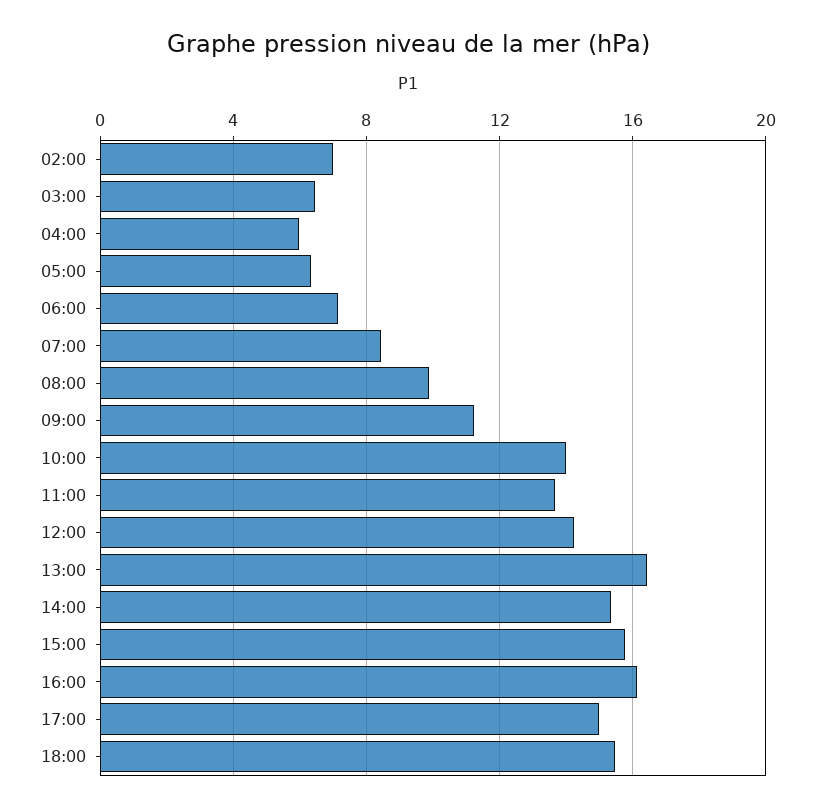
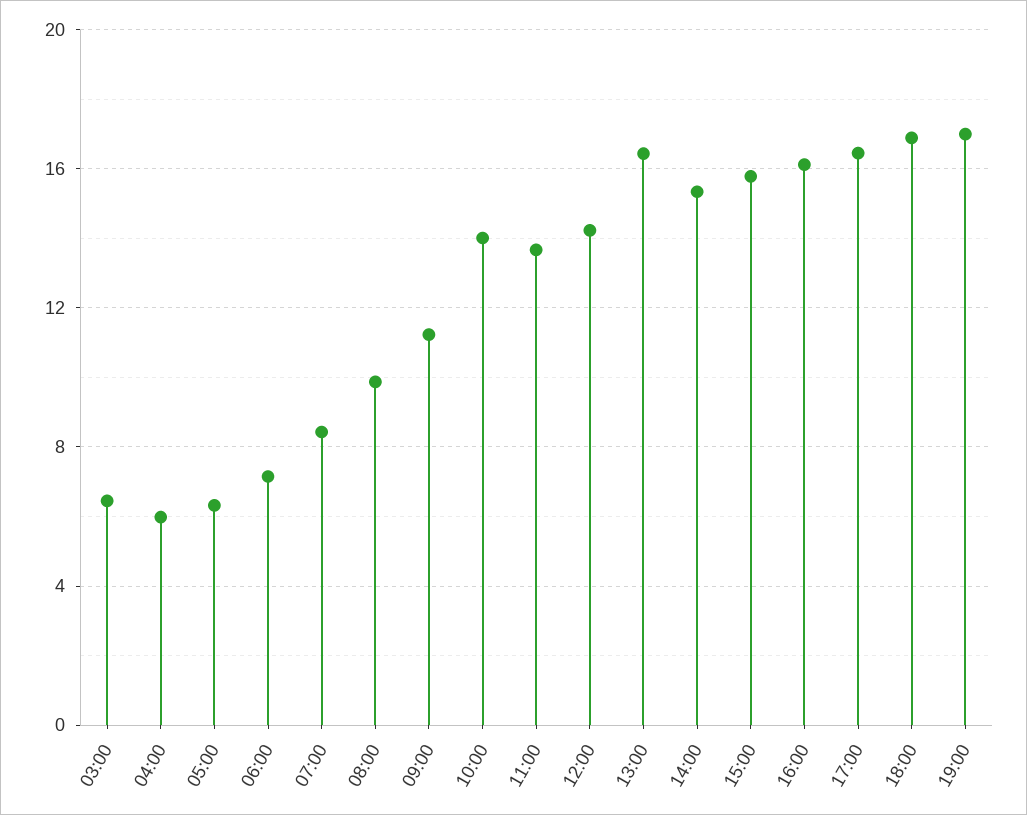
02:00: 7 -> none
17:00: 15 -> 16.5
18:00: 15.5 -> 17
19:00: none -> 17

